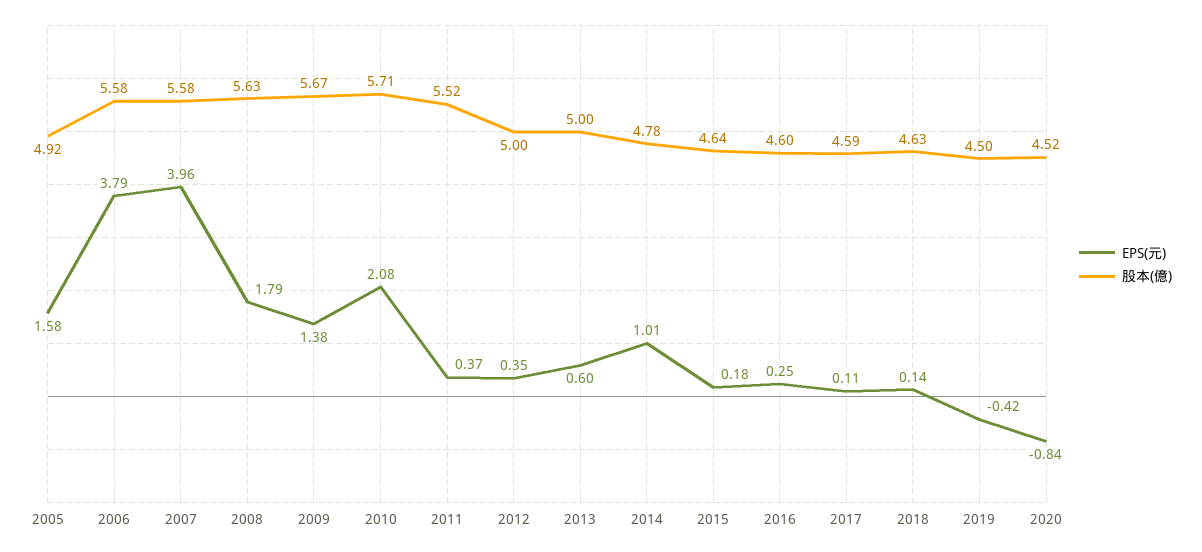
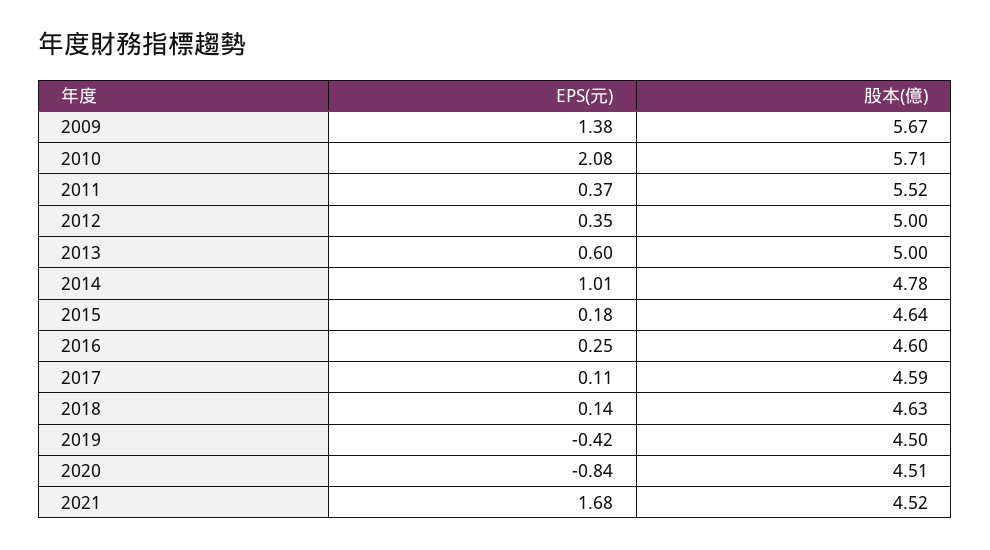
EPS(元), 2005: 1.58 -> none
股本(億), 2005: 4.92 -> none
EPS(元), 2006: 3.79 -> none
股本(億), 2006: 5.58 -> none
EPS(元), 2007: 3.96 -> none
股本(億), 2007: 5.58 -> none
EPS(元), 2008: 1.79 -> none
股本(億), 2008: 5.63 -> none
股本(億), 2020: 4.52 -> 4.51
EPS(元), 2021: none -> 1.68
股本(億), 2021: none -> 4.52

